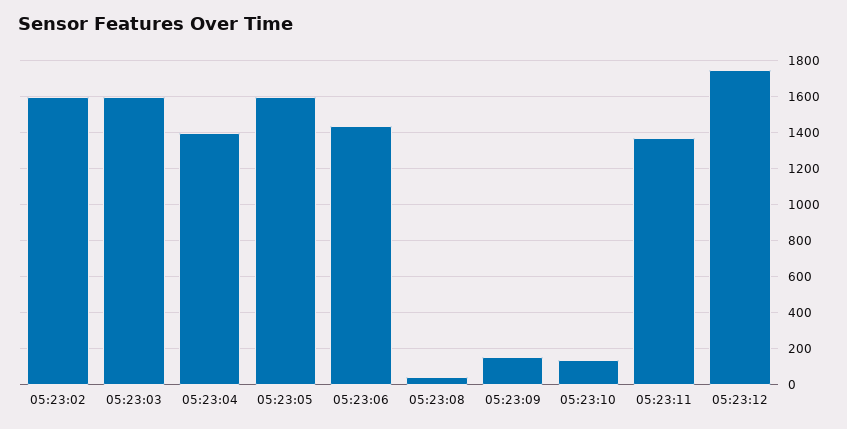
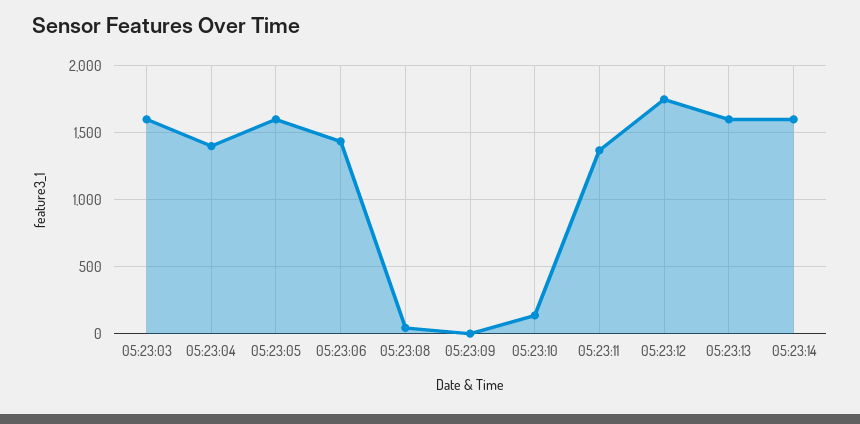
05:23:02: 1600 -> none
05:23:09: 150 -> 0
05:23:13: none -> 1600
05:23:14: none -> 1600

